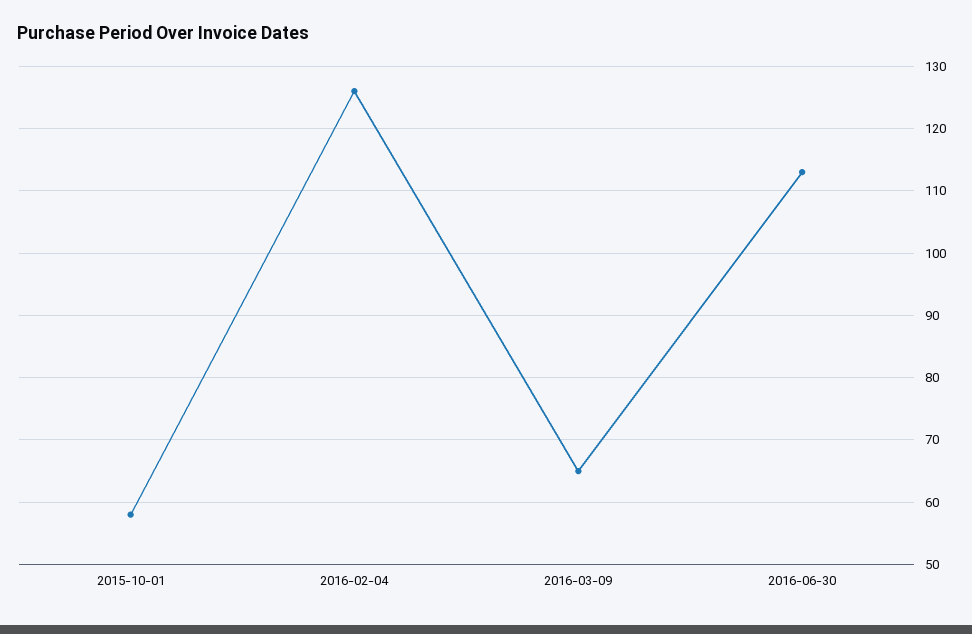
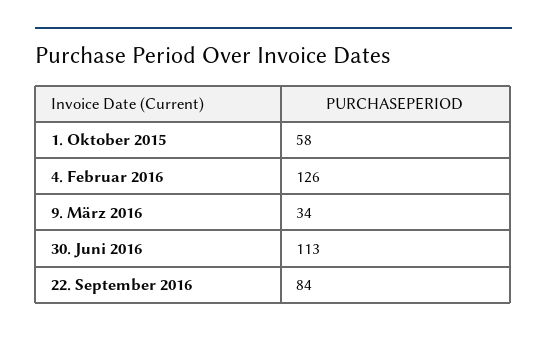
2016-03-09: 65 -> 34
22. September 2016: none -> 84

